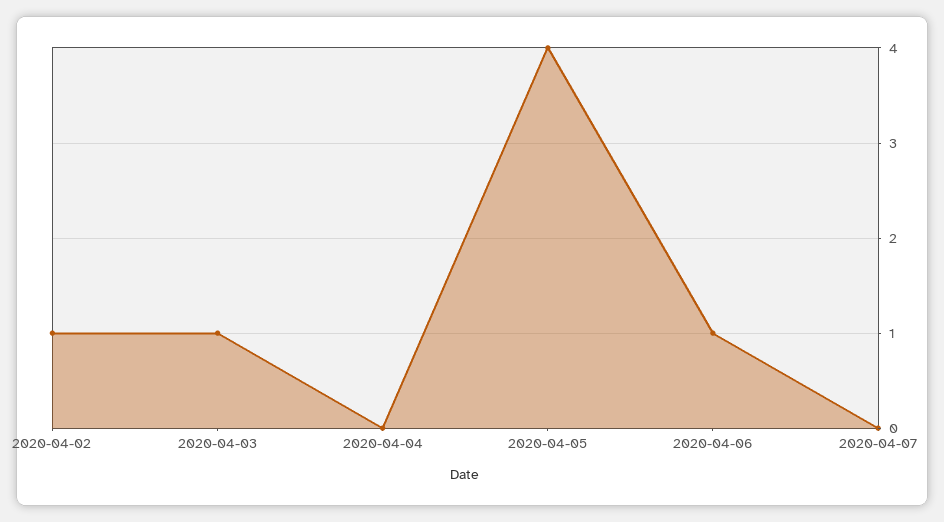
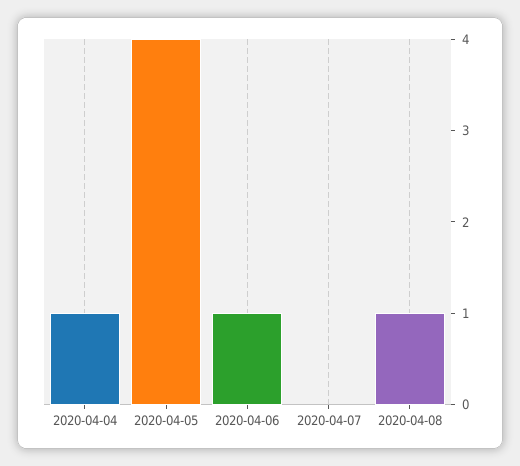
2020-04-02: 1 -> none
2020-04-03: 1 -> none
2020-04-04: 0 -> 1
2020-04-08: none -> 1

